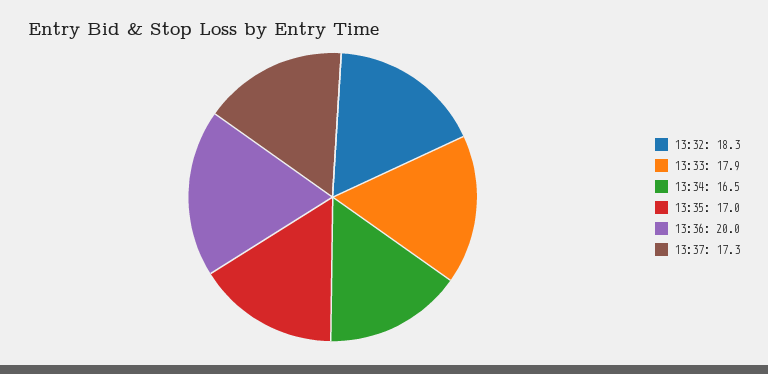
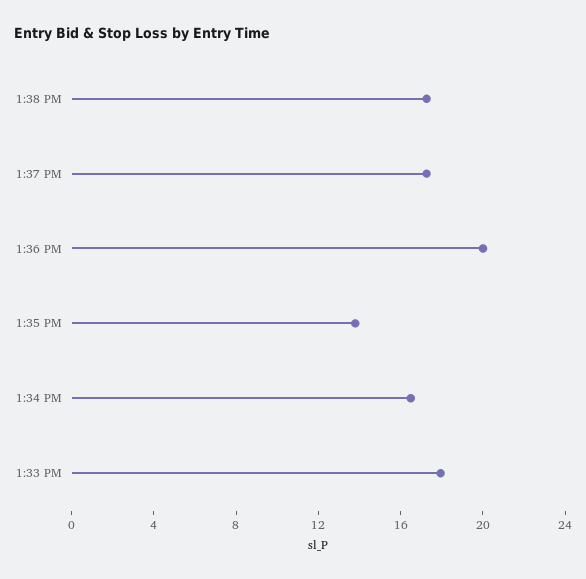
13:32: 18.3 -> none
13:35: 17 -> 14
1:38 PM: none -> 17

